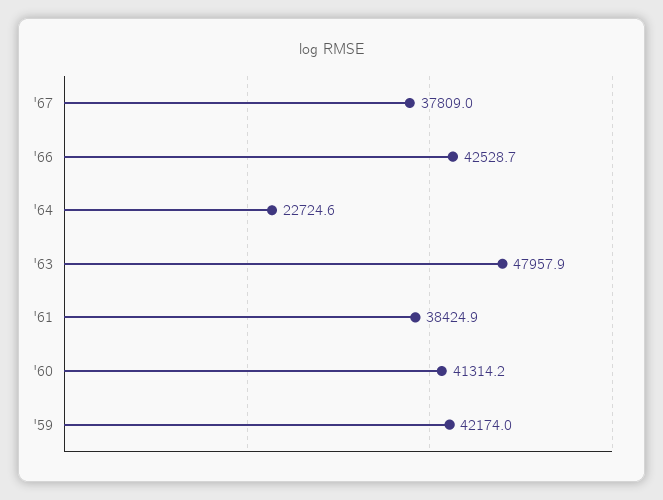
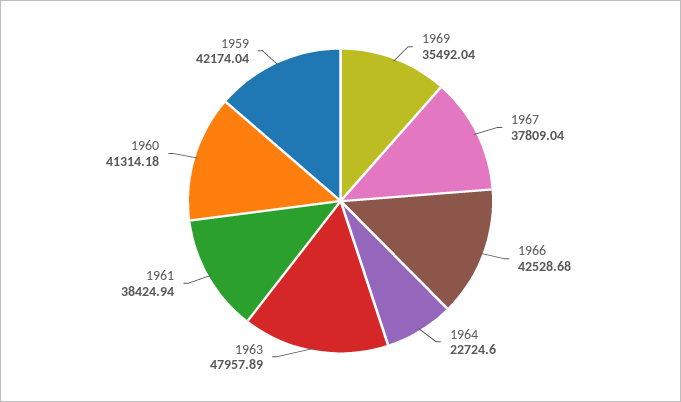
1969: none -> 35492.04

